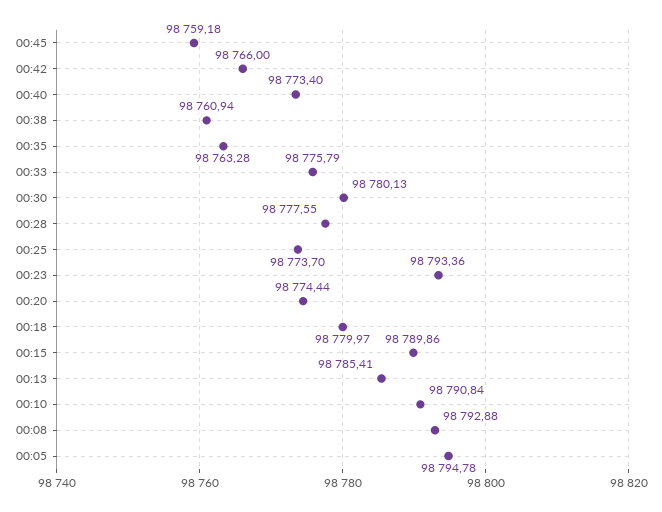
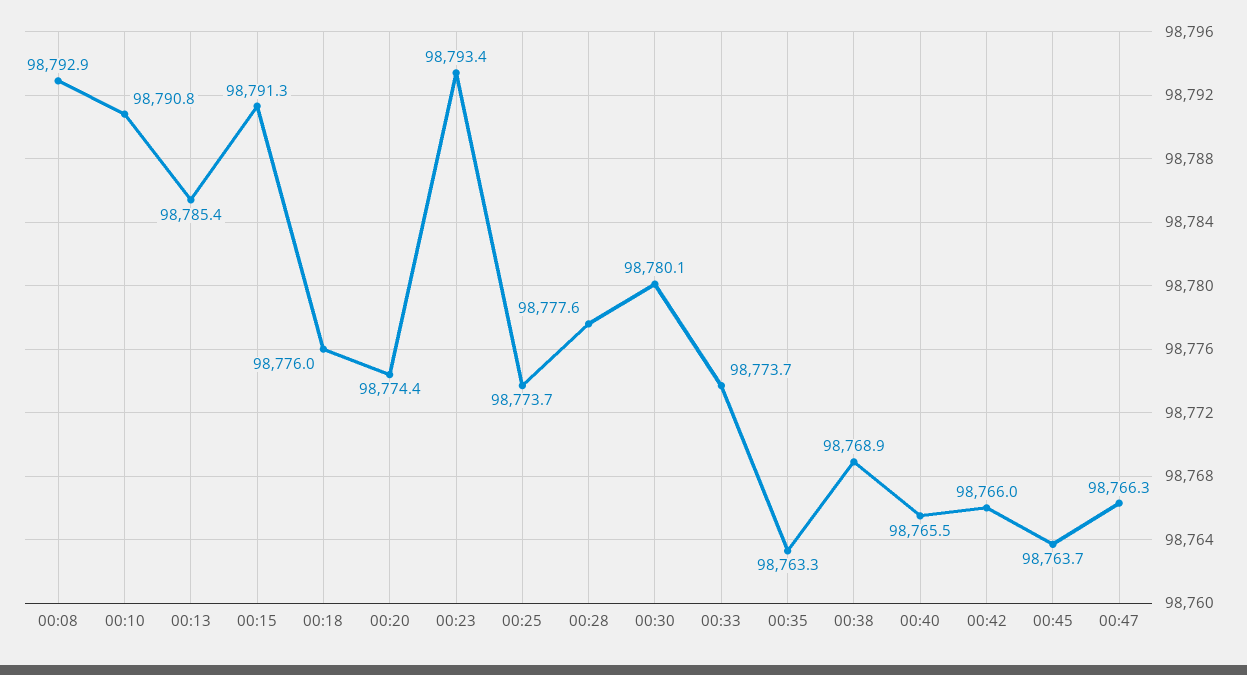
00:45: 98759.18 -> 98763.7
00:40: 98773.4 -> 98765.5
00:38: 98760.94 -> 98768.9
00:33: 98775.79 -> 98773.7
00:18: 98779.97 -> 98776
00:15: 98789.86 -> 98791.3
00:05: 98794.78 -> none
00:47: none -> 98766.3

